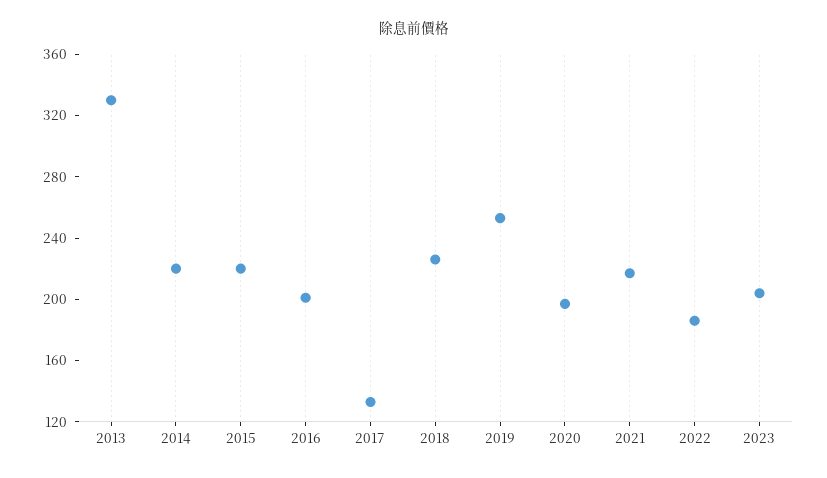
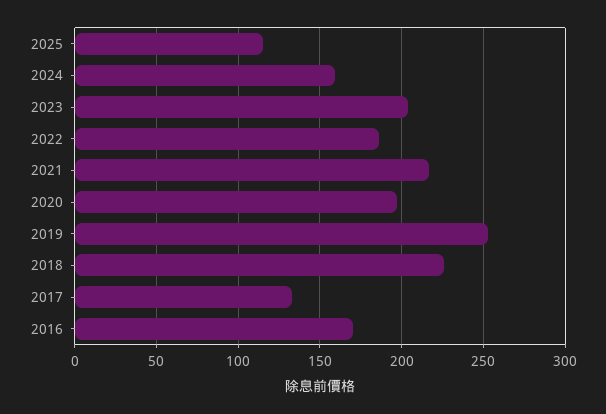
2013: 330 -> none
2014: 220 -> none
2015: 220 -> none
2016: 200 -> 170
2025: none -> 115
2024: none -> 160

